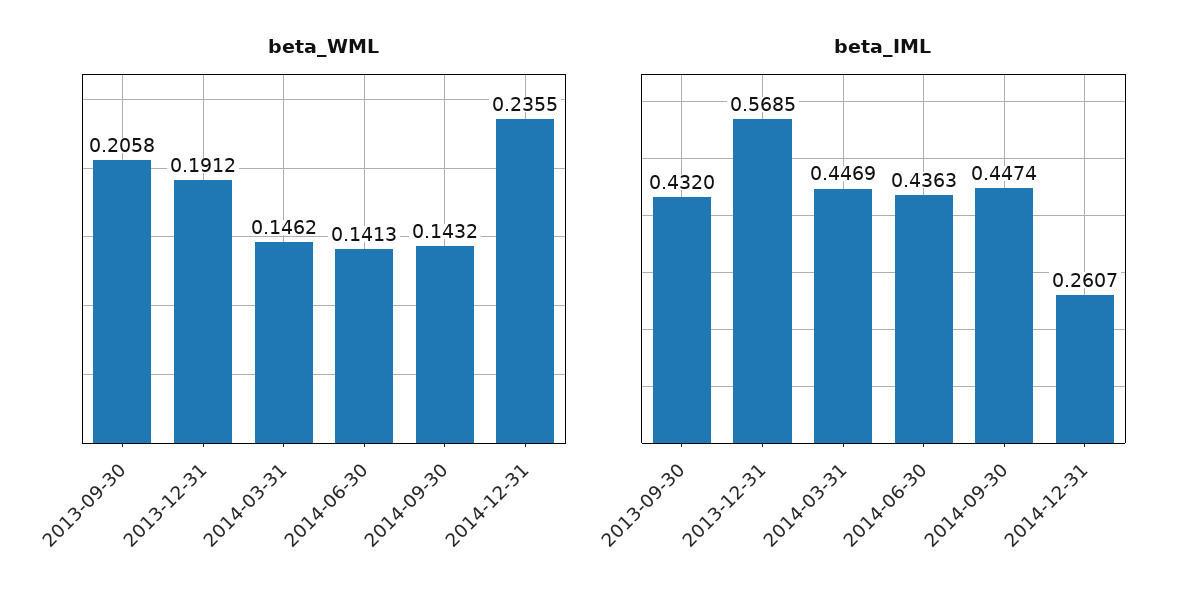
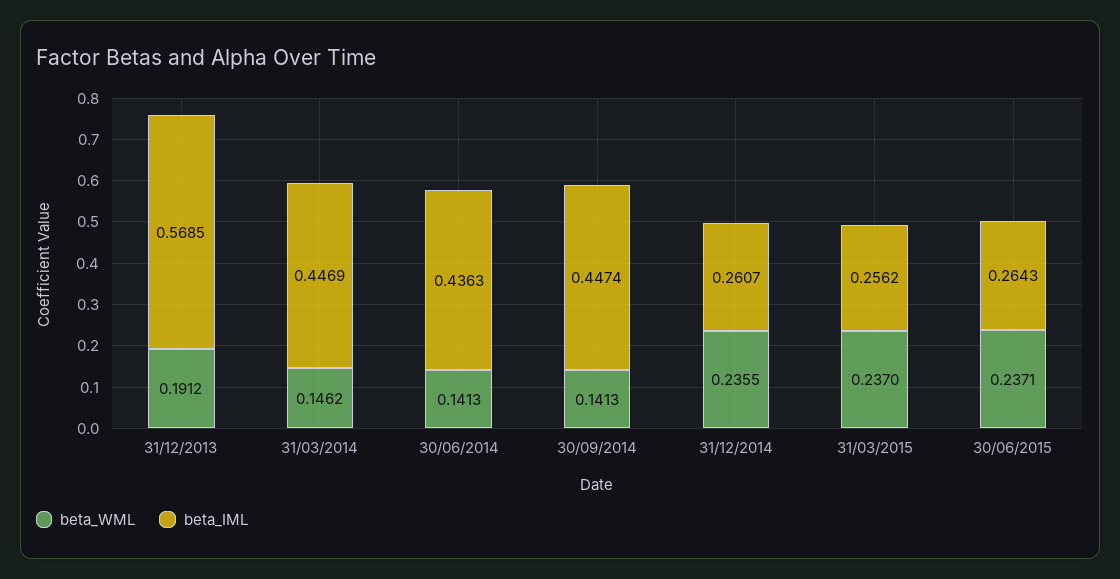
beta_WML, 2013-09-30: 0.2058 -> none
beta_WML, 2014-09-30: 0.1432 -> 0.1413
beta_IML, 2013-09-30: 0.432 -> none
beta_WML, 31/03/2015: none -> 0.237
beta_IML, 31/03/2015: none -> 0.2562
beta_WML, 30/06/2015: none -> 0.2371
beta_IML, 30/06/2015: none -> 0.2643

